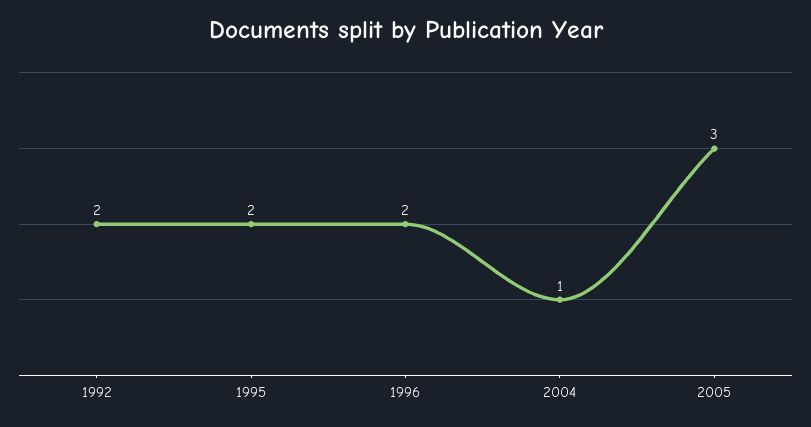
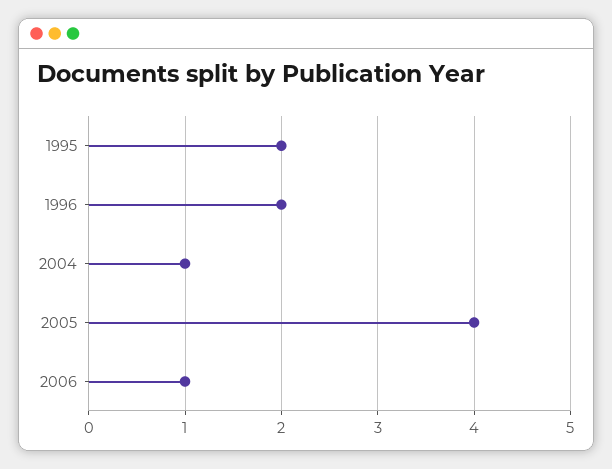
1992: 2 -> none
2005: 3 -> 4
2006: none -> 1

